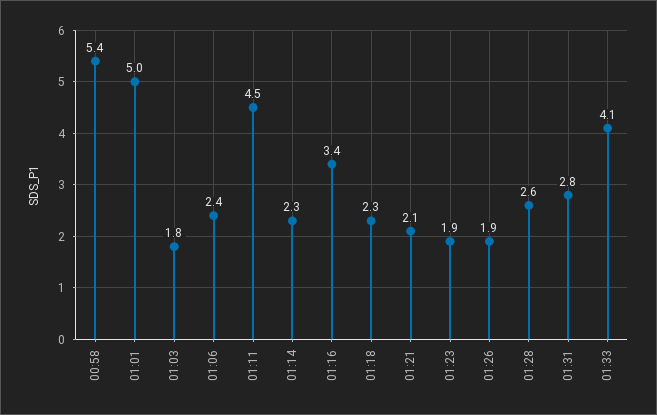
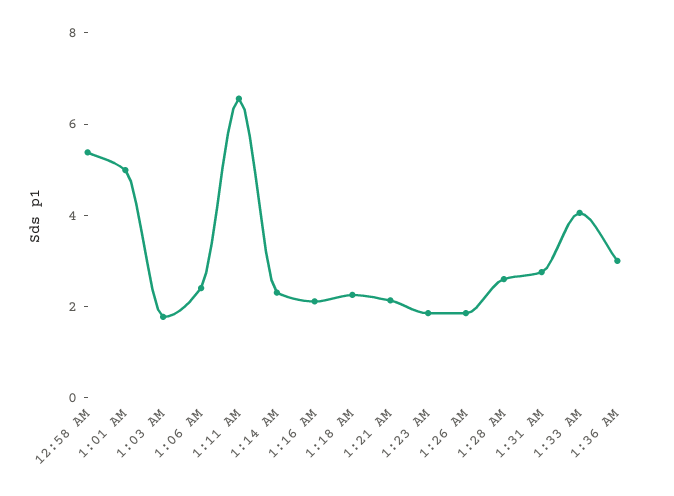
01:11: 4.5 -> 6.5
01:16: 3.4 -> 2
1:36 AM: none -> 3

